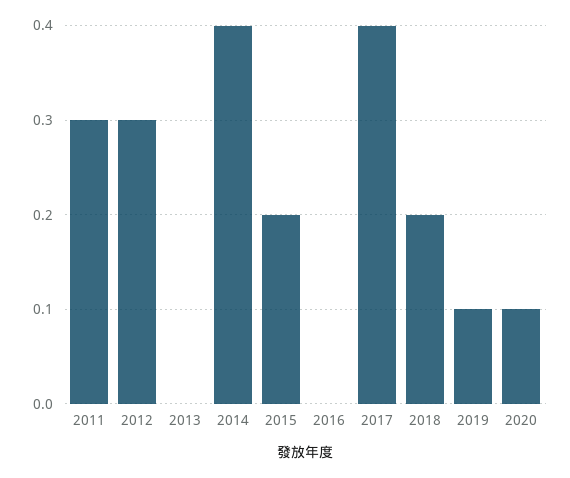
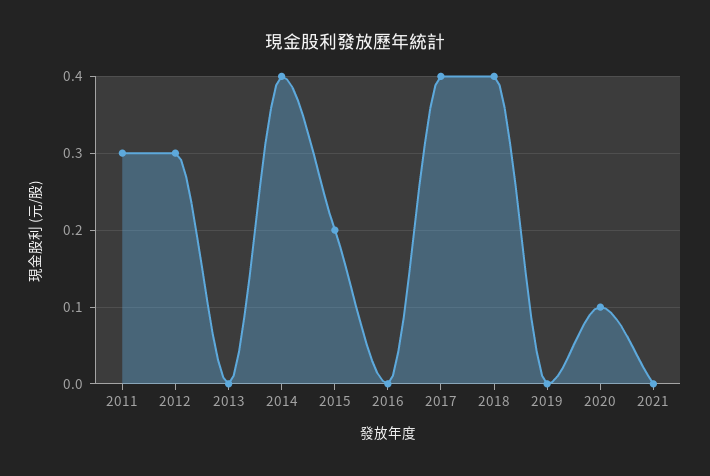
2018: 0.2 -> 0.4
2019: 0.1 -> 0
2021: none -> 0

